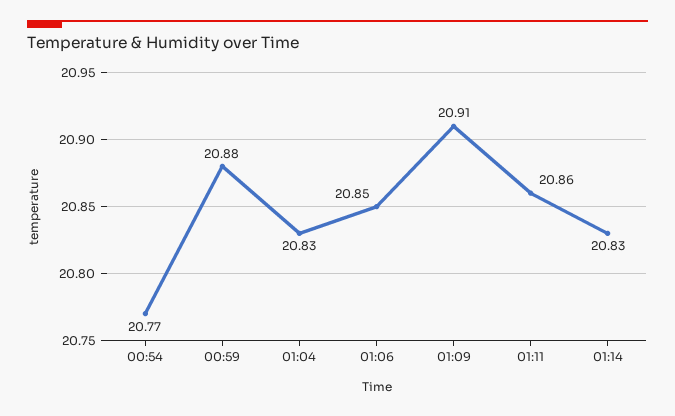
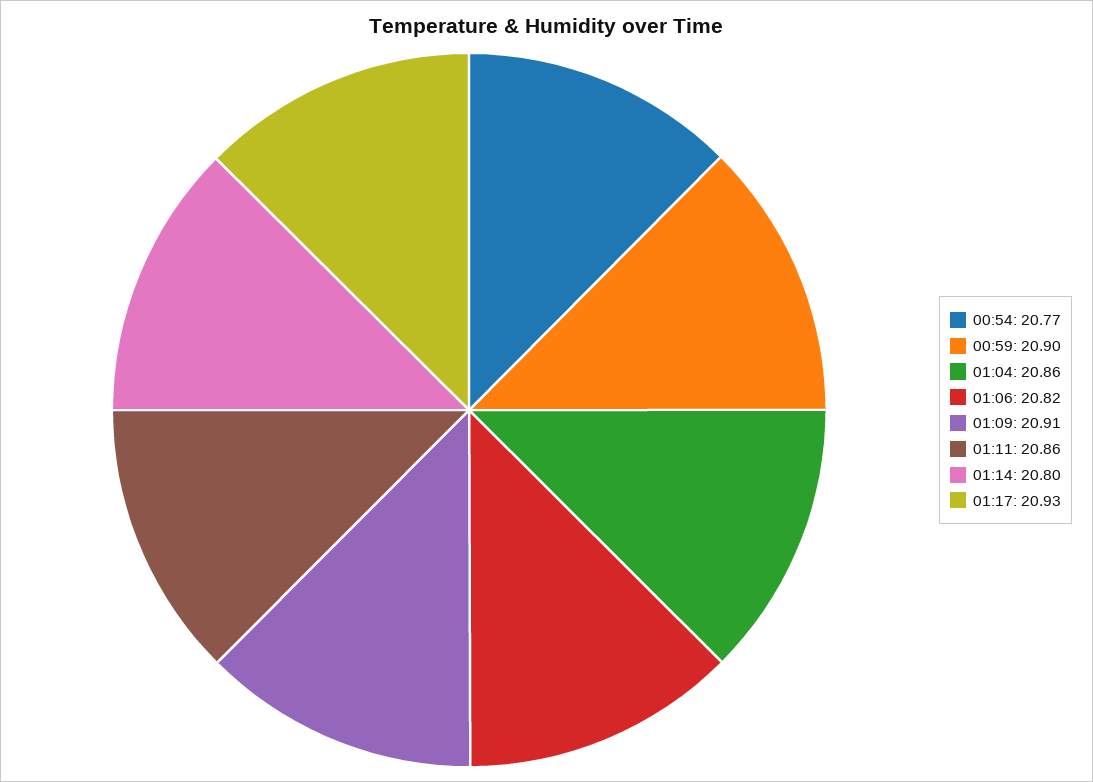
00:59: 20.88 -> 20.9
01:04: 20.83 -> 20.86
01:06: 20.85 -> 20.82
01:14: 20.83 -> 20.8
01:17: none -> 20.93

